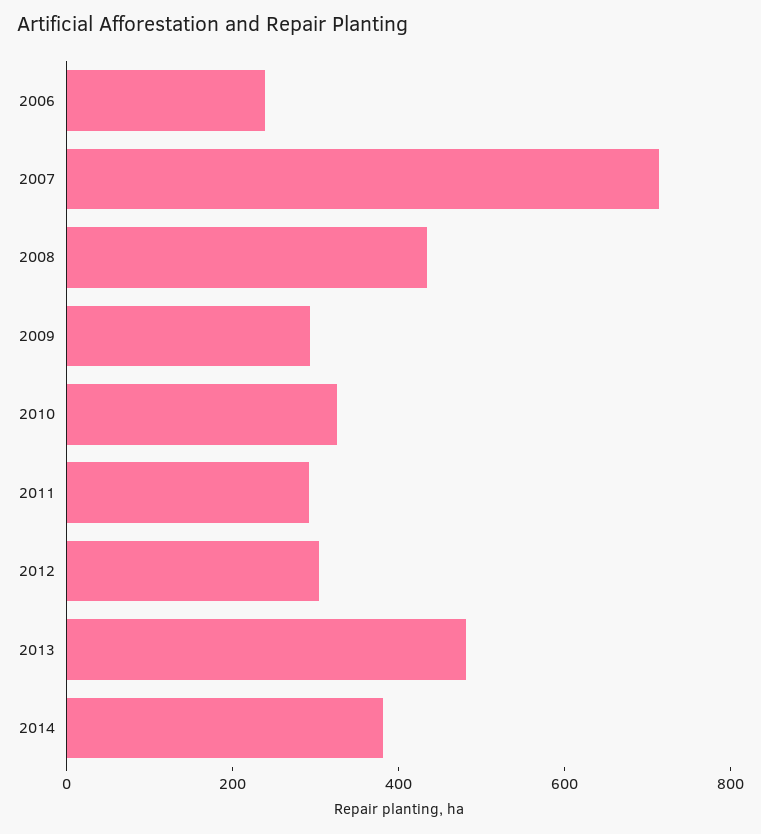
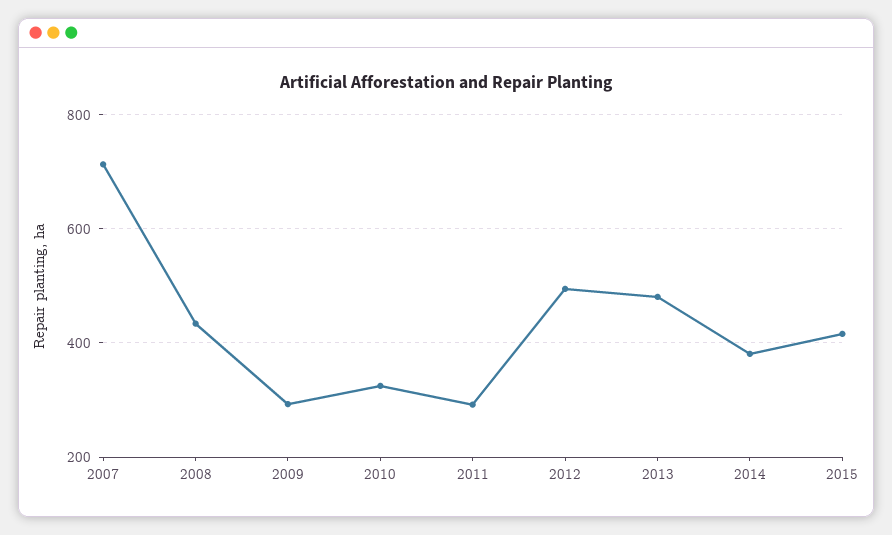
2006: 250 -> none
2012: 300 -> 500
2015: none -> 420

